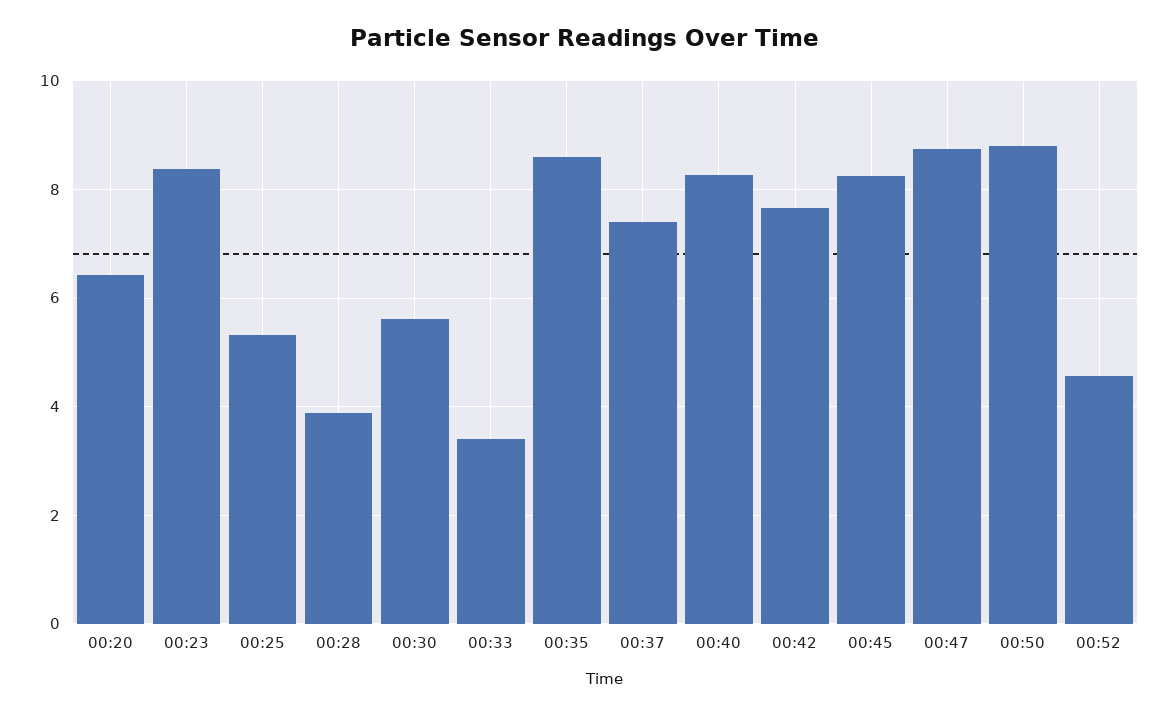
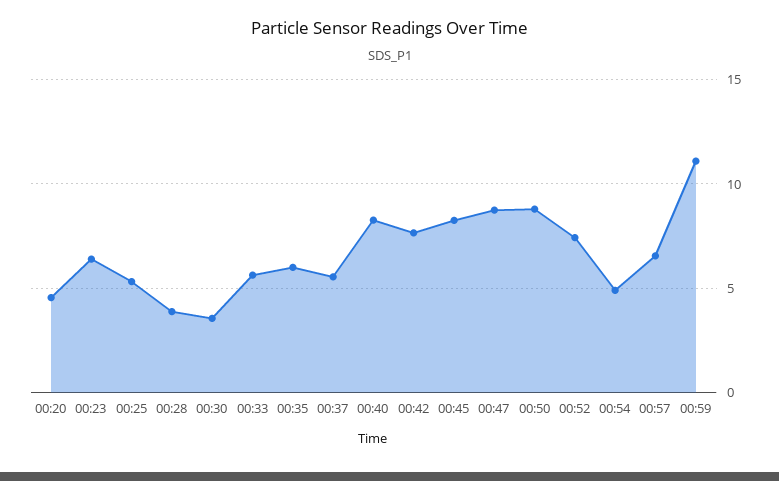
00:20: 6.4 -> 4.5
00:23: 8.4 -> 6.5
00:30: 5.6 -> 3.5
00:33: 3.4 -> 5.5
00:35: 8.6 -> 6
00:37: 7.4 -> 5.5
00:52: 4.6 -> 7.5
00:54: none -> 5
00:57: none -> 6.5
00:59: none -> 11

